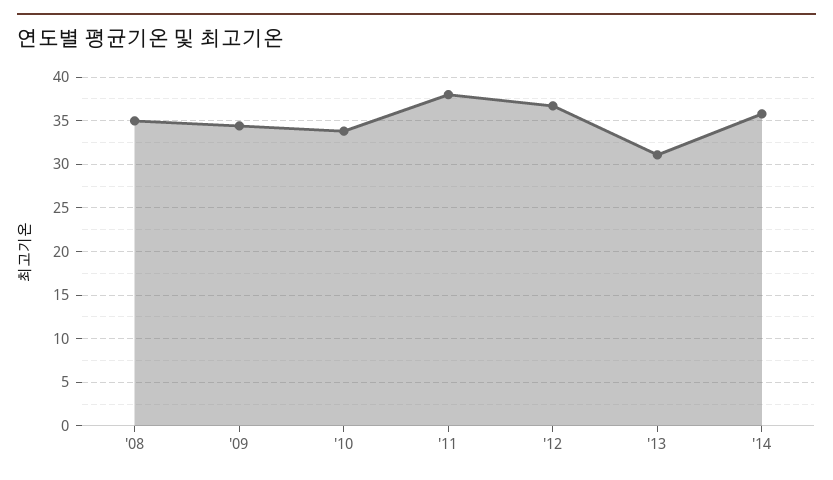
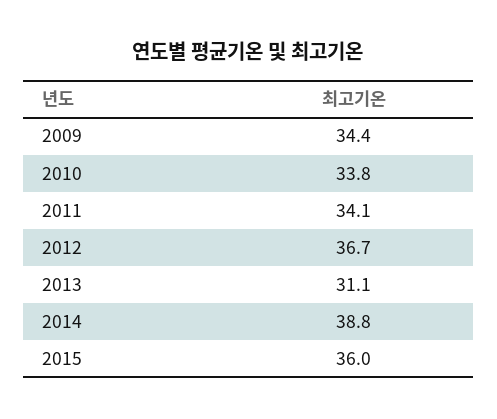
'08: 35 -> none
'11: 38 -> 34.1
'14: 36 -> 38.8
2015: none -> 36

